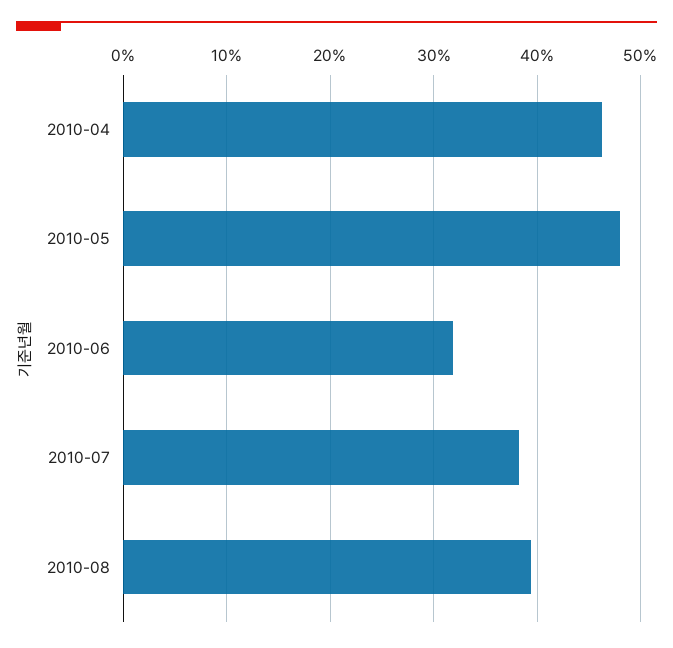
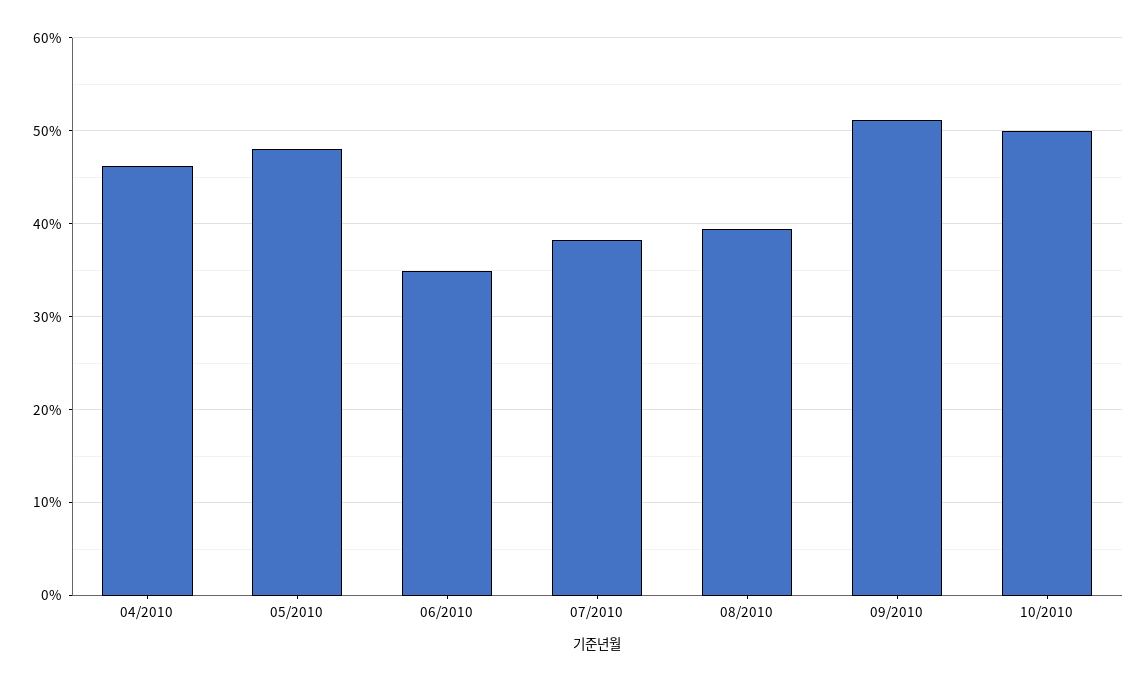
2010-06: 32 -> 35
09/2010: none -> 51
10/2010: none -> 50

